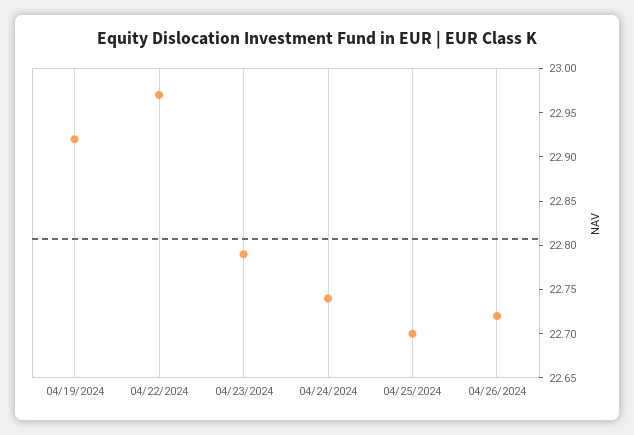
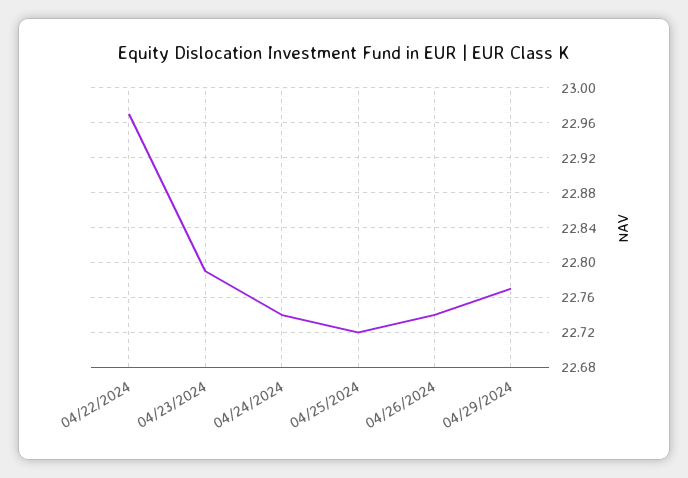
04/19/2024: 22.92 -> none
04/25/2024: 22.7 -> 22.72
04/26/2024: 22.72 -> 22.74
04/29/2024: none -> 22.77

